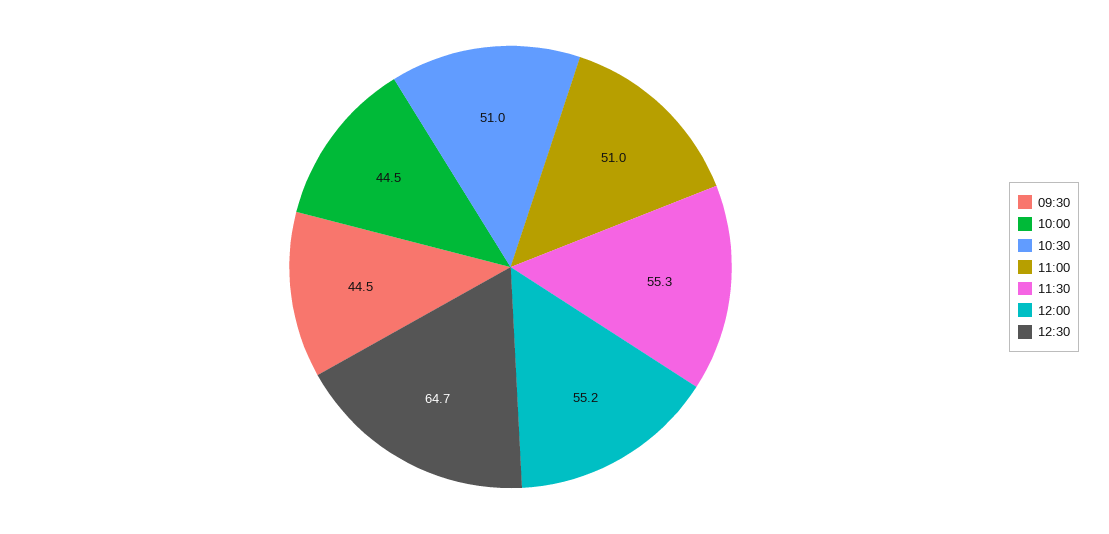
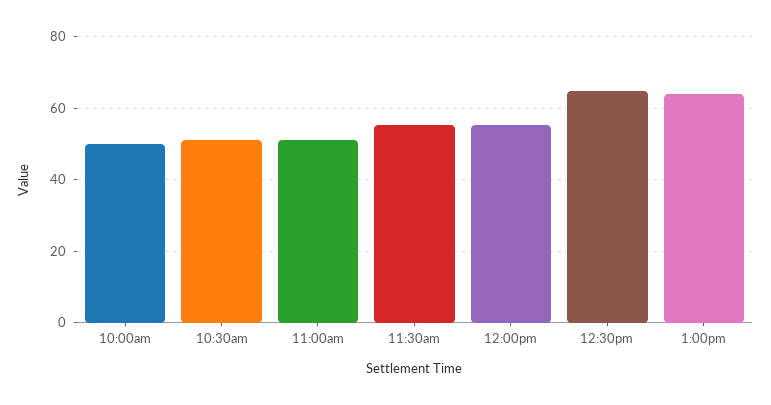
09:30: 44.5 -> none
10:00: 44.5 -> 50
1:00pm: none -> 64

